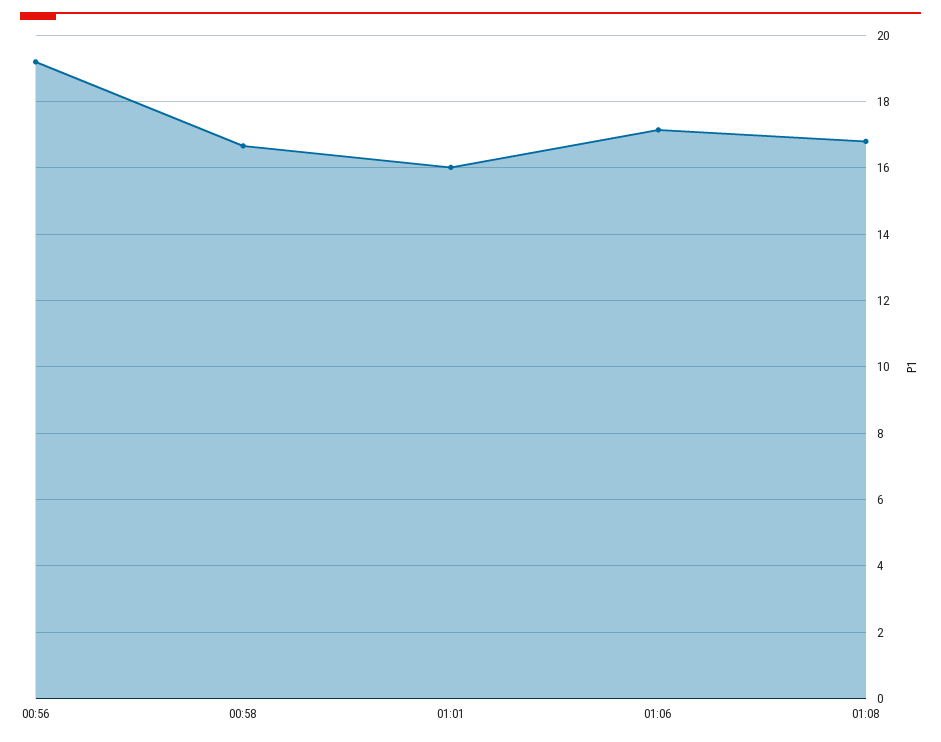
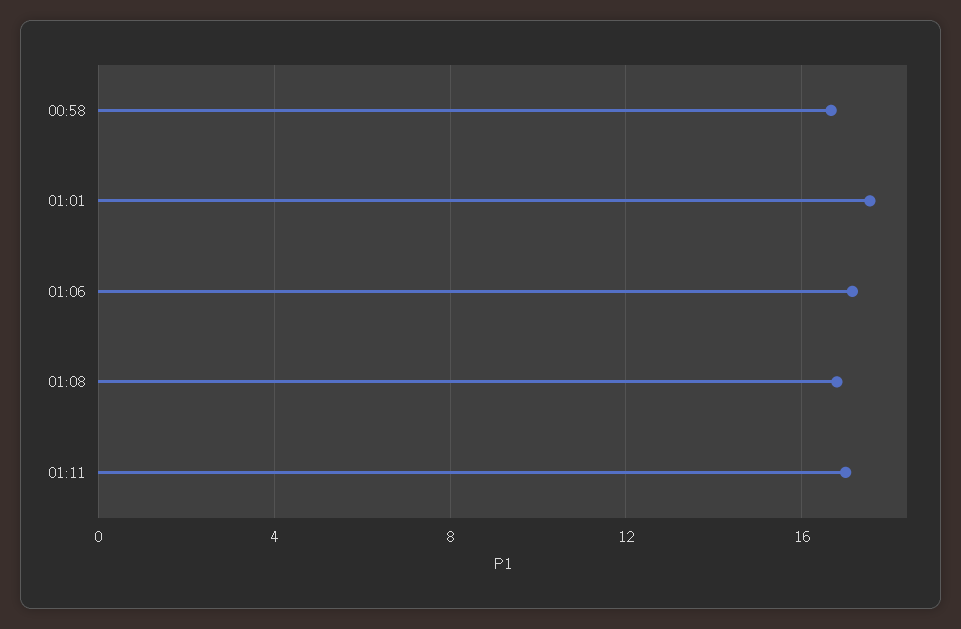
00:56: 19.2 -> none
01:01: 16 -> 17.5
01:11: none -> 17

